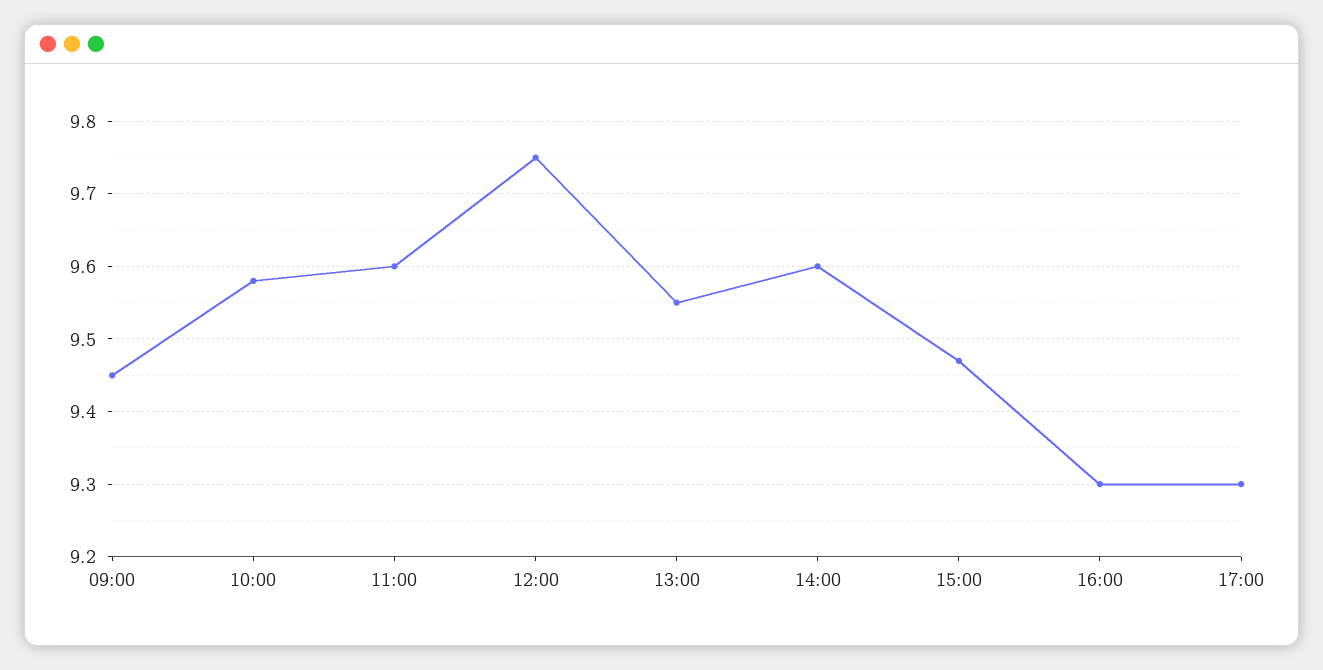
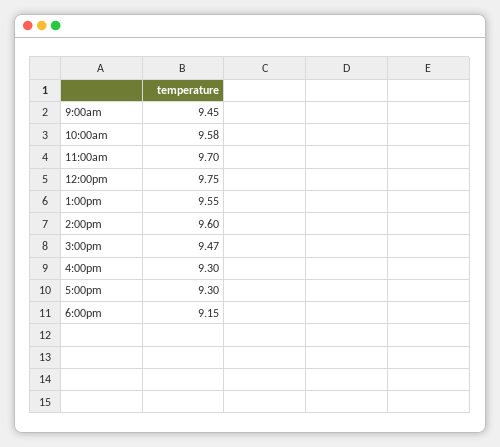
11:00: 9.6 -> 9.7
6:00pm: none -> 9.15

